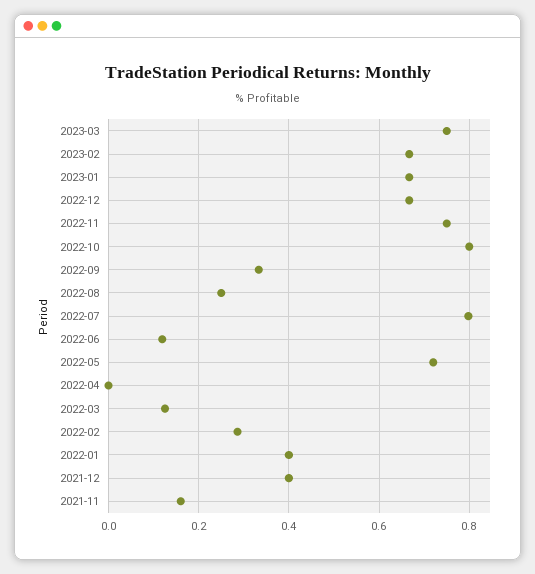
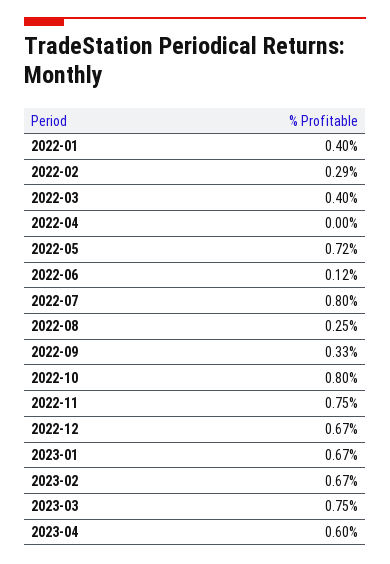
2022-03: 0.12 -> 0.4
2021-12: 0.4 -> none
2021-11: 0.16 -> none
2023-04: none -> 0.6

